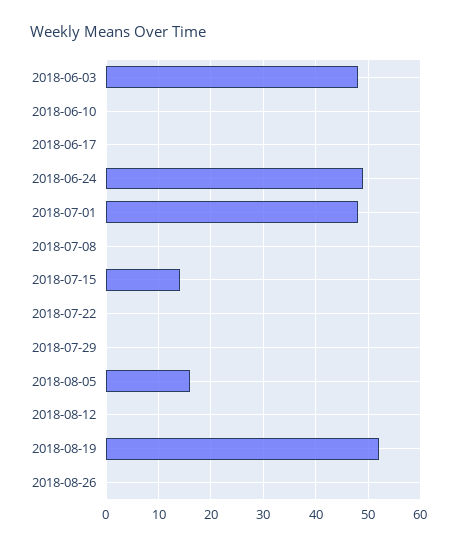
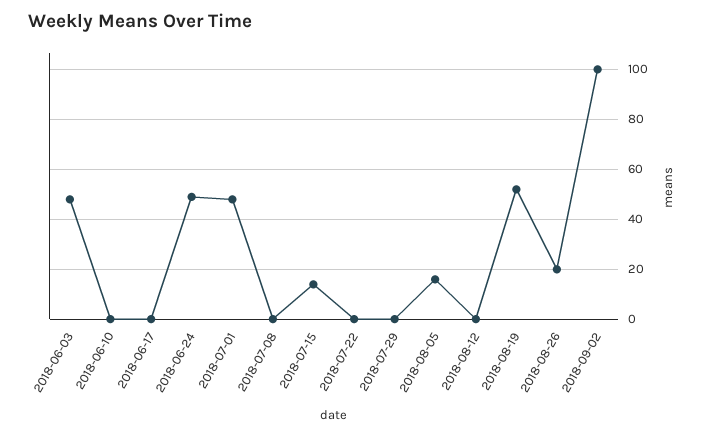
2018-08-26: 0 -> 20
2018-09-02: none -> 100

